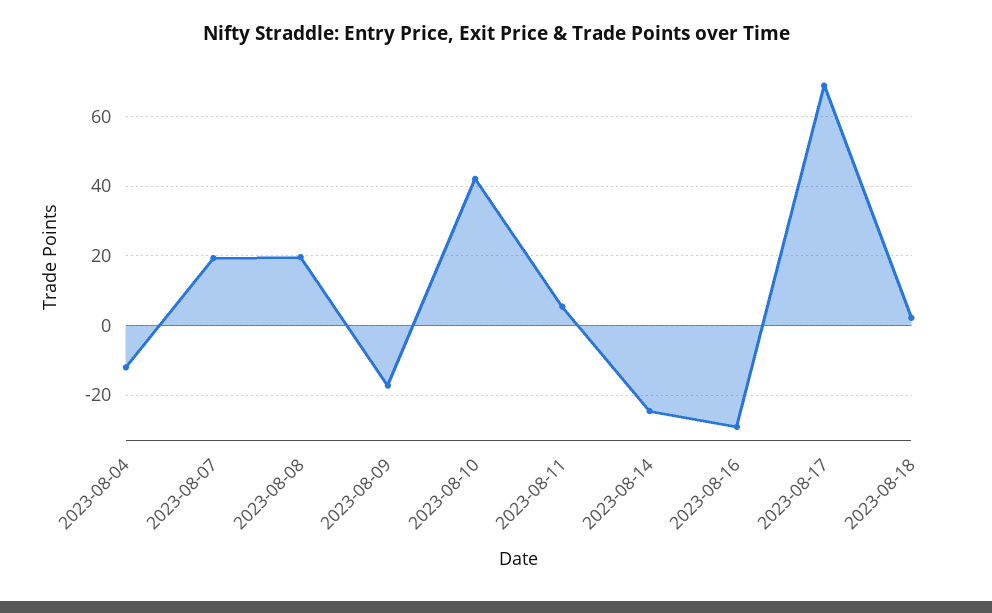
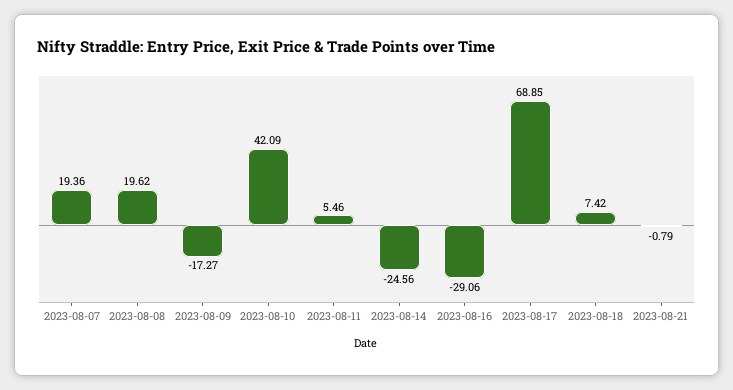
2023-08-04: -12 -> none
2023-08-18: 2 -> 7.42
2023-08-21: none -> -0.79

